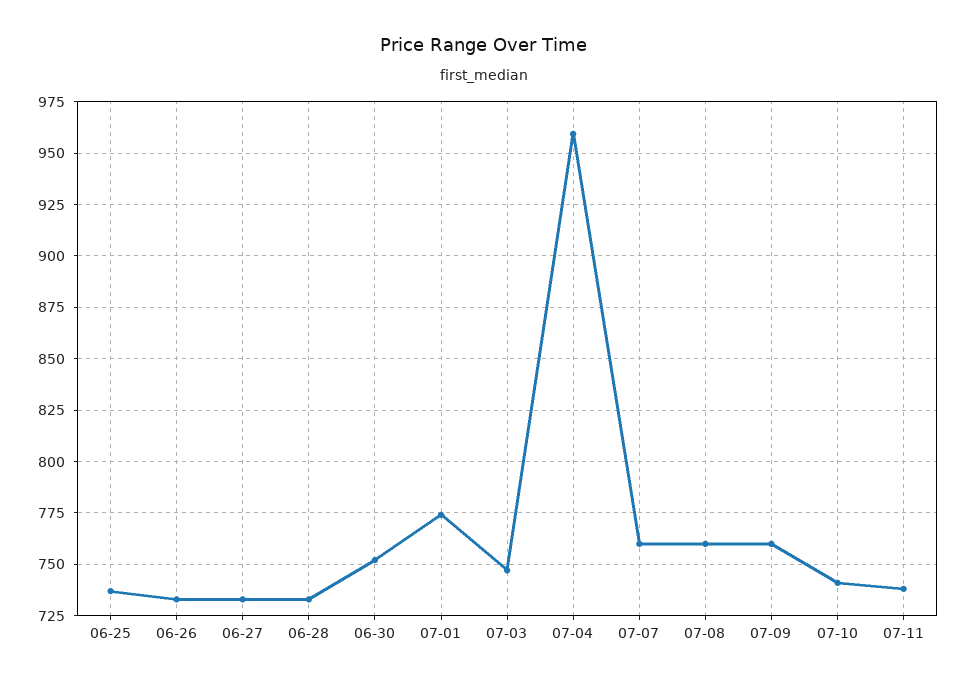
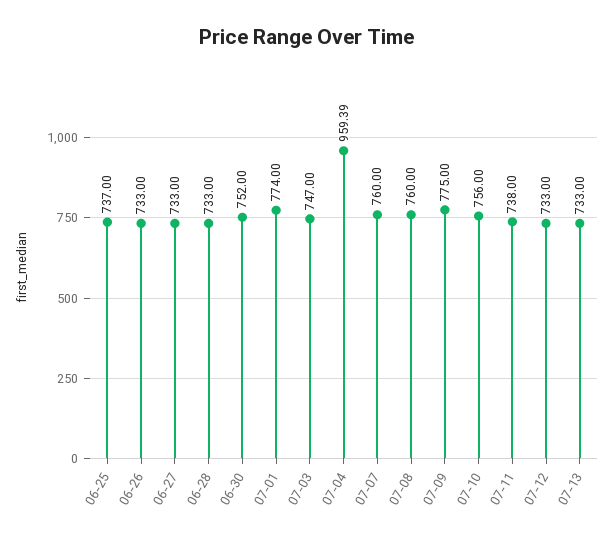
07-09: 760 -> 775
07-10: 740 -> 756
07-12: none -> 733
07-13: none -> 733

